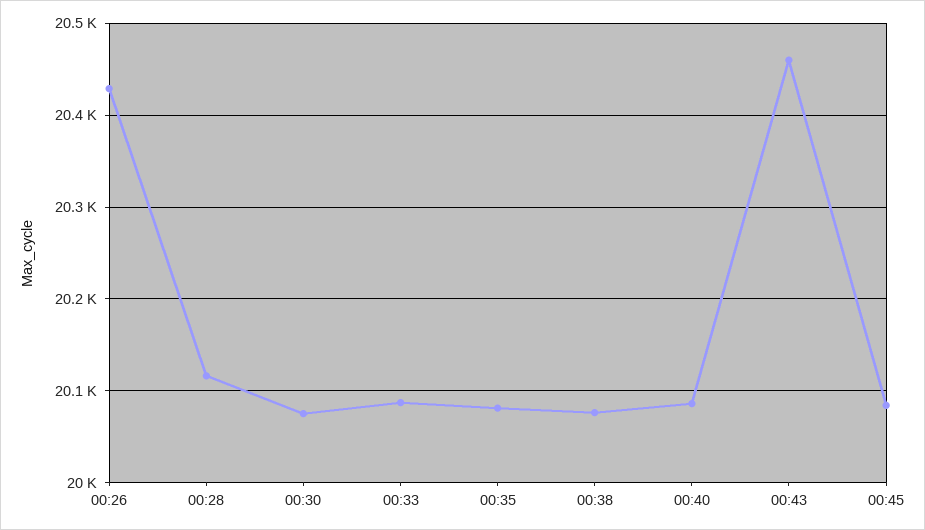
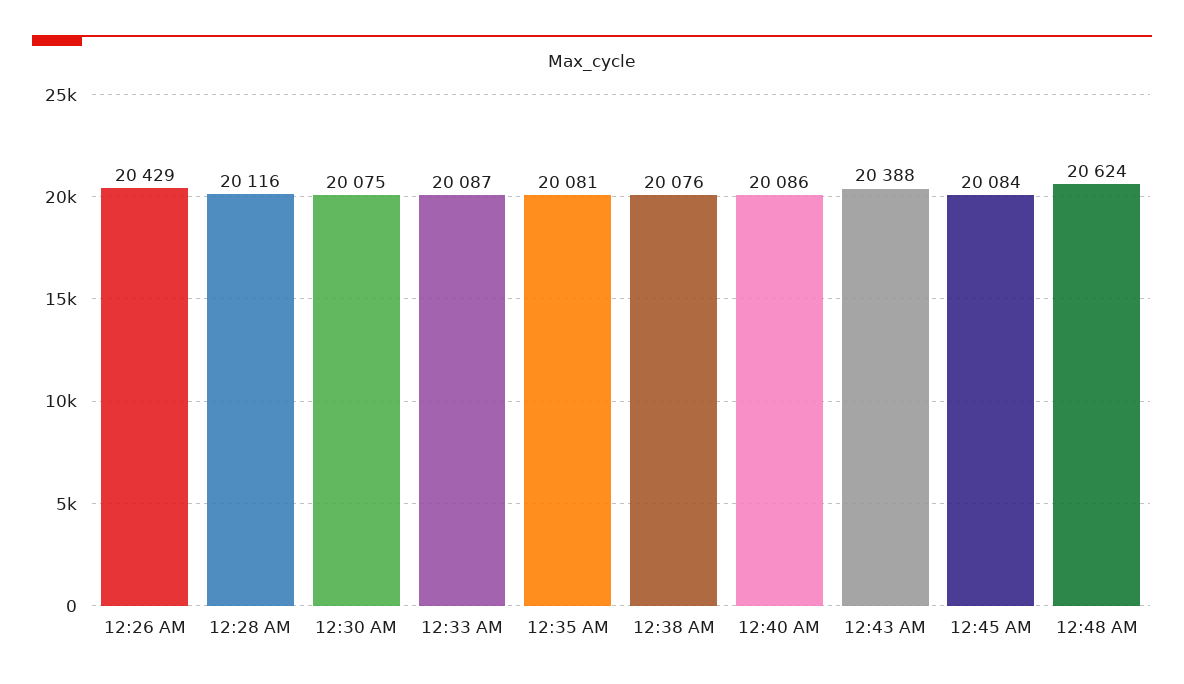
00:43: 20460 -> 20388
12:48 AM: none -> 20624

